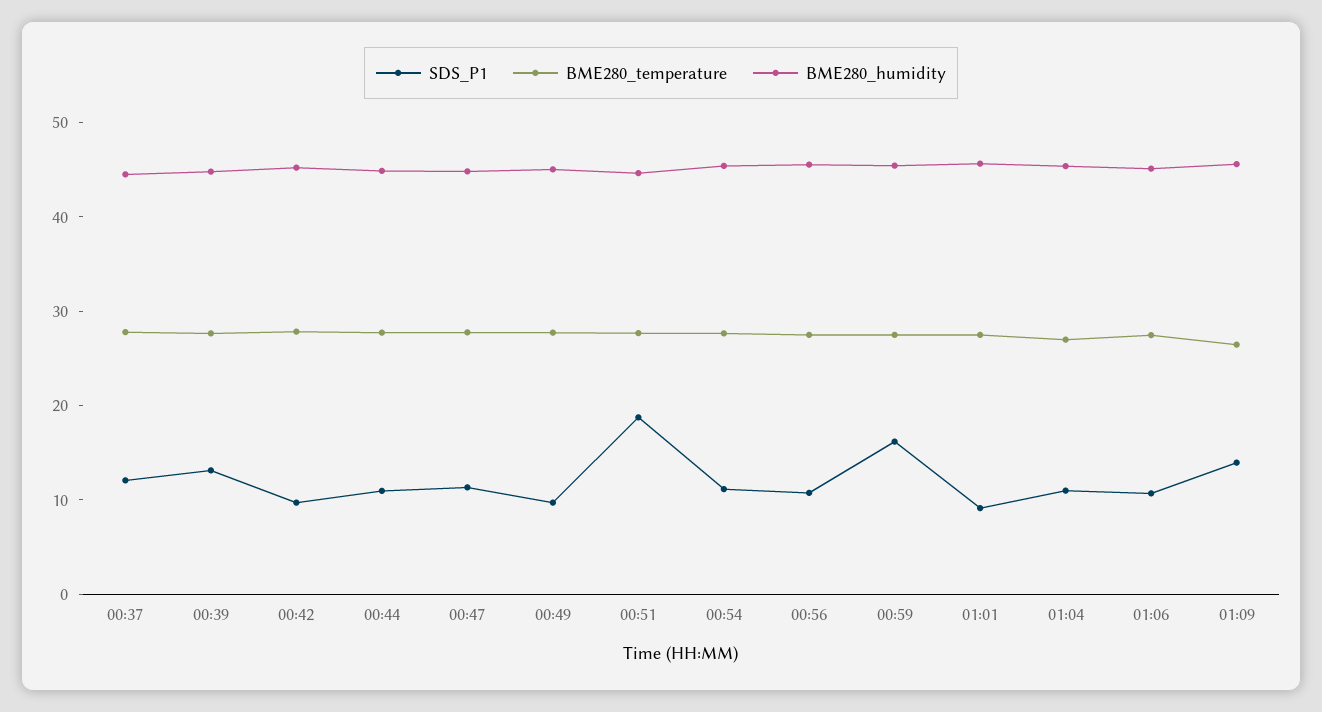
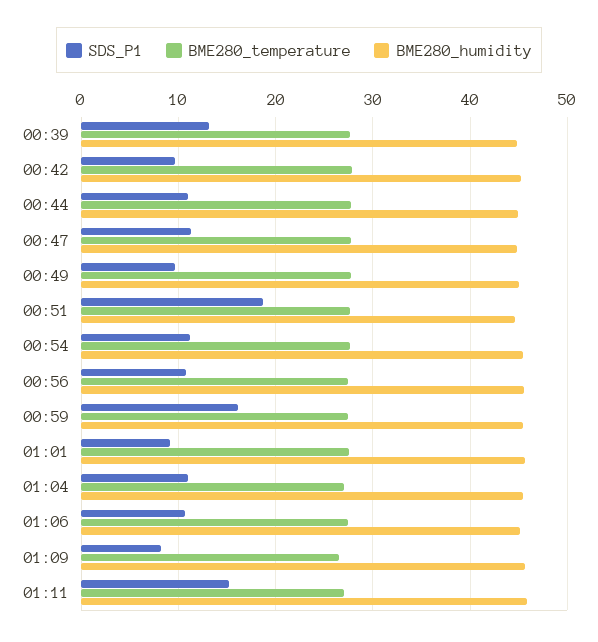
SDS_P1, 00:37: 12 -> none
BME280_temperature, 00:37: 28 -> none
BME280_humidity, 00:37: 44 -> none
SDS_P1, 01:09: 14 -> 8
SDS_P1, 01:11: none -> 15
BME280_temperature, 01:11: none -> 27
BME280_humidity, 01:11: none -> 46

